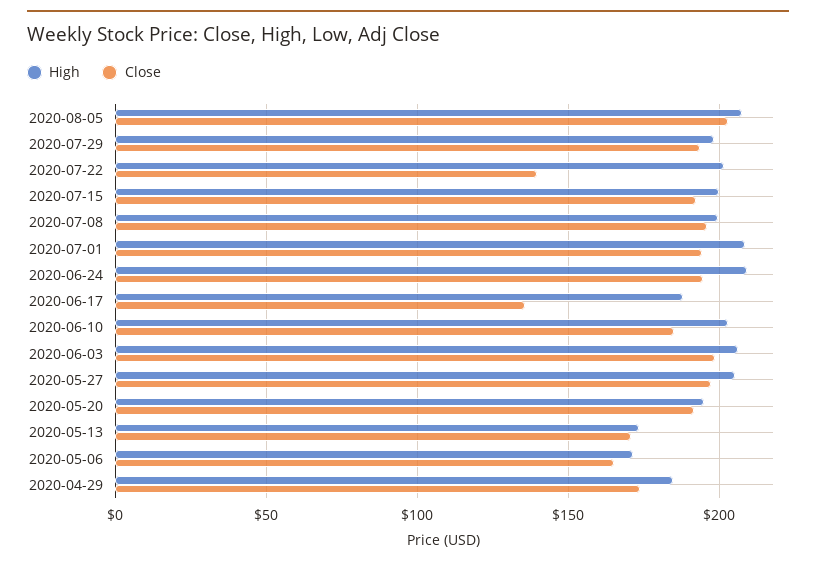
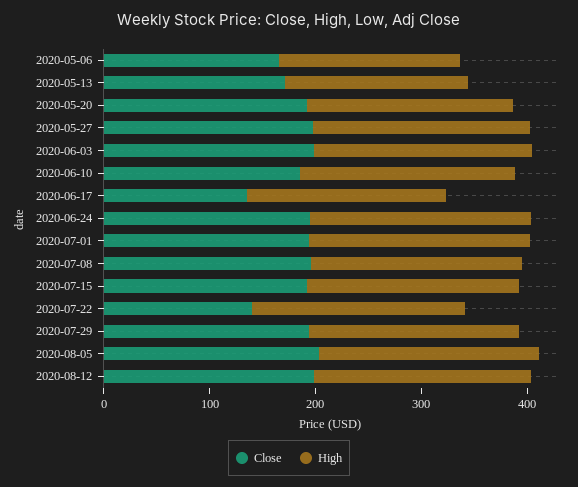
High, 2020-04-29: 185 -> none
Close, 2020-04-29: 175 -> none
Close, 2020-08-12: none -> 200
High, 2020-08-12: none -> 200

